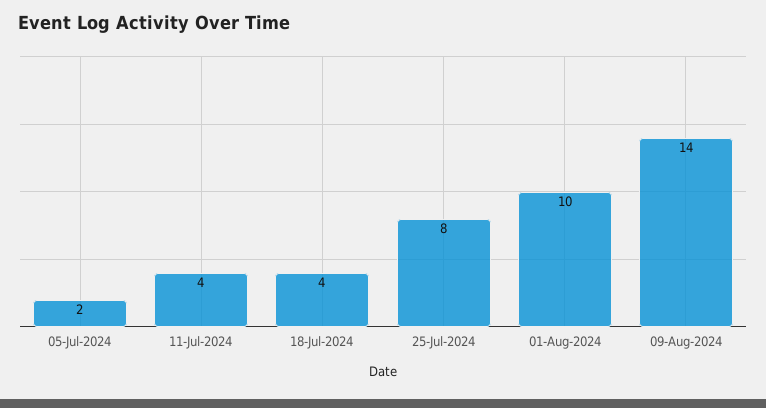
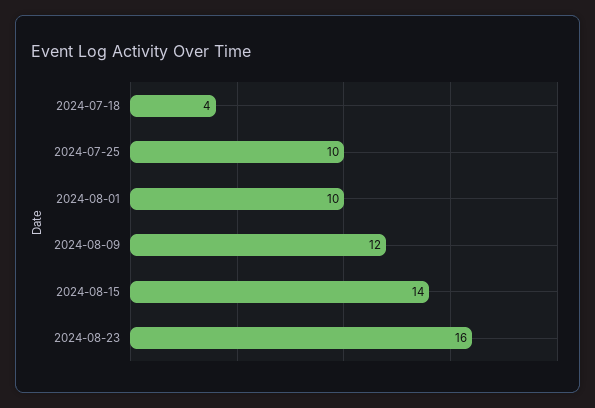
05-Jul-2024: 2 -> none
11-Jul-2024: 4 -> none
25-Jul-2024: 8 -> 10
09-Aug-2024: 14 -> 12
2024-08-15: none -> 14
2024-08-23: none -> 16

